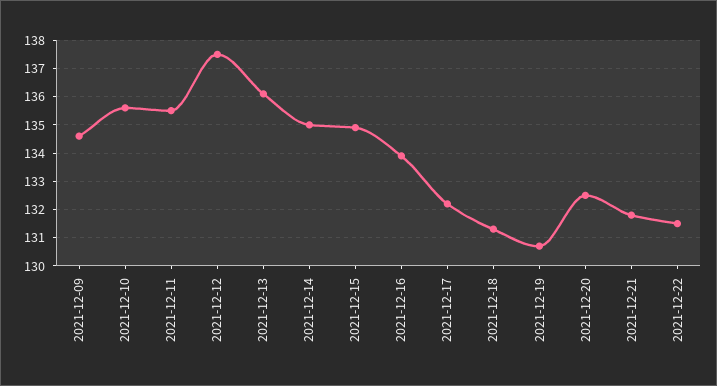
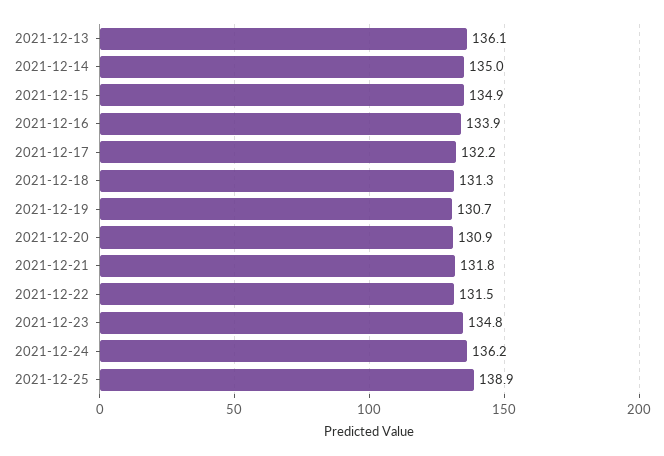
2021-12-09: 134.5 -> none
2021-12-10: 135.5 -> none
2021-12-11: 135.5 -> none
2021-12-12: 137.5 -> none
2021-12-20: 132.5 -> 130.9
2021-12-23: none -> 134.8
2021-12-24: none -> 136.2
2021-12-25: none -> 138.9

